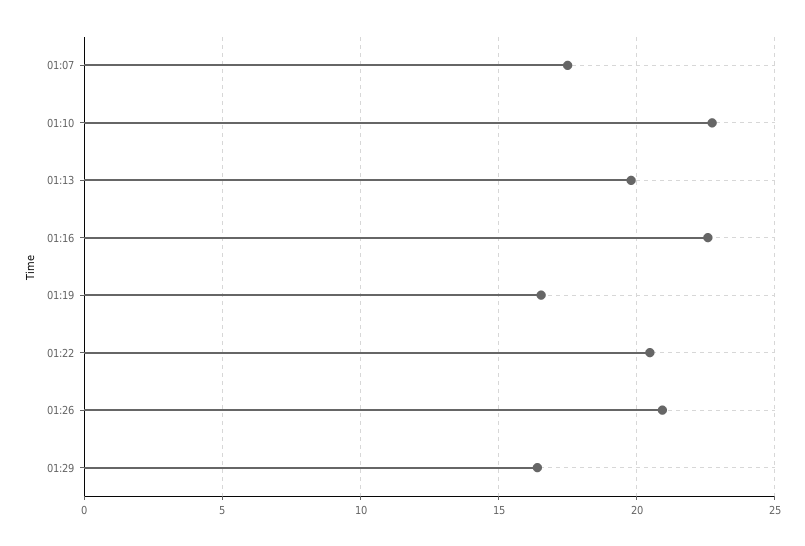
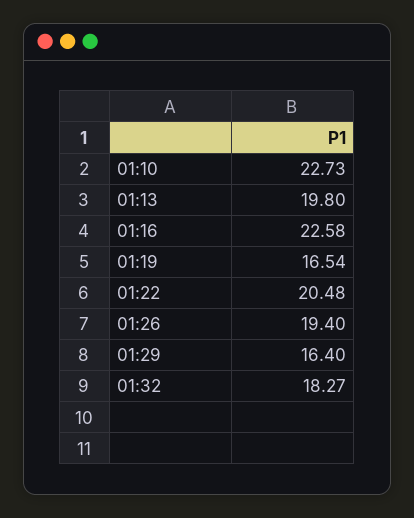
01:07: 17.5 -> none
01:26: 21 -> 19.4
01:32: none -> 18.27

